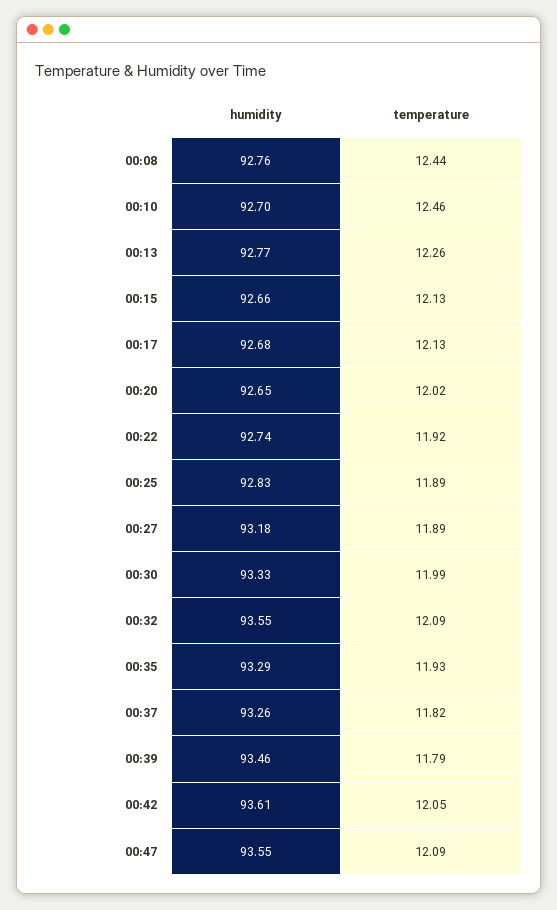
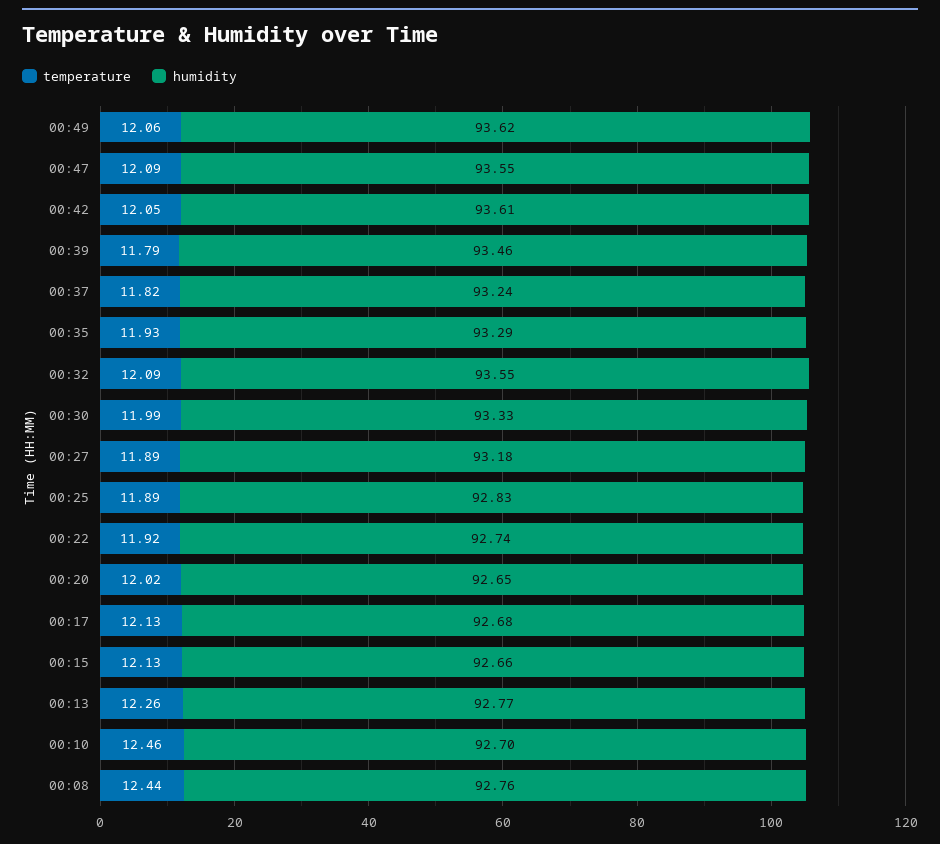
humidity, 00:37: 93.26 -> 93.24
temperature, 00:49: none -> 12.06
humidity, 00:49: none -> 93.62

